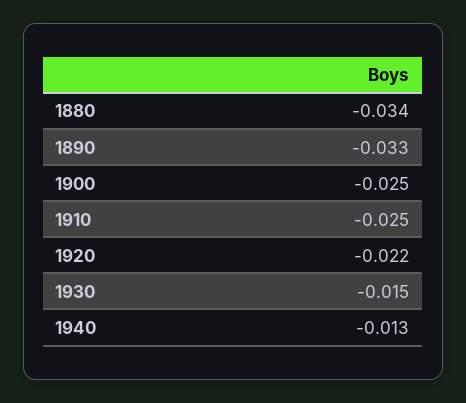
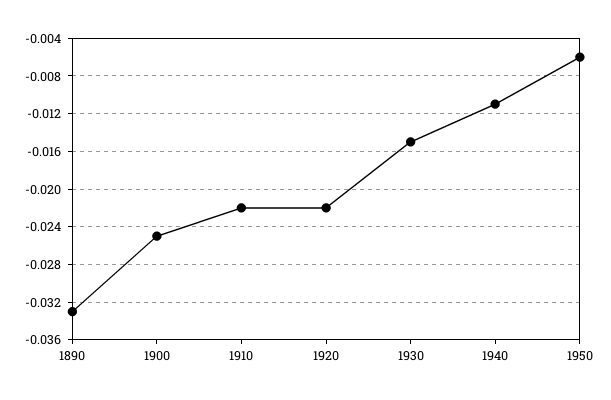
1880: -0.034 -> none
1910: -0.025 -> -0.022
1940: -0.013 -> -0.011
1950: none -> -0.006

